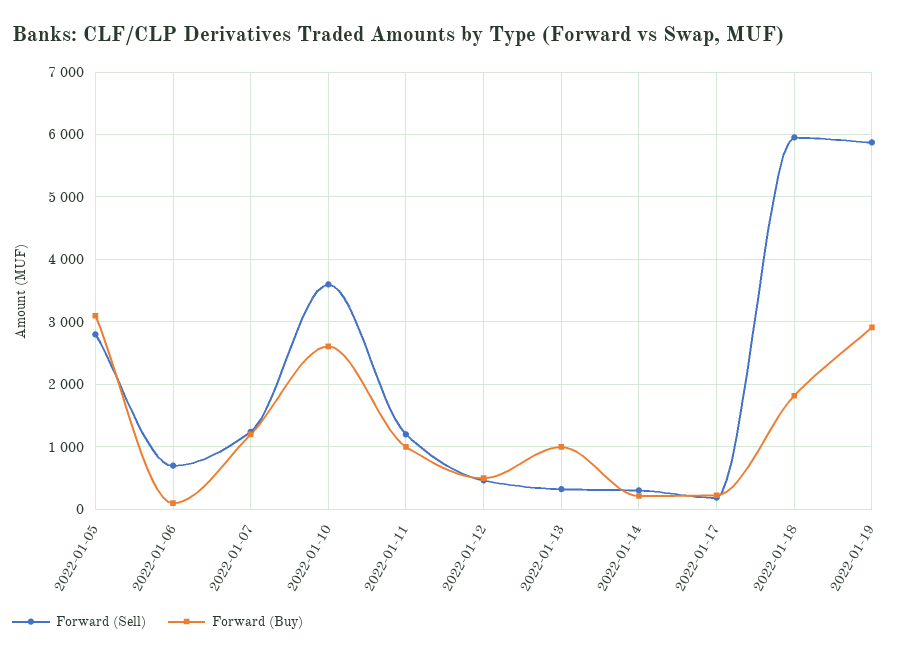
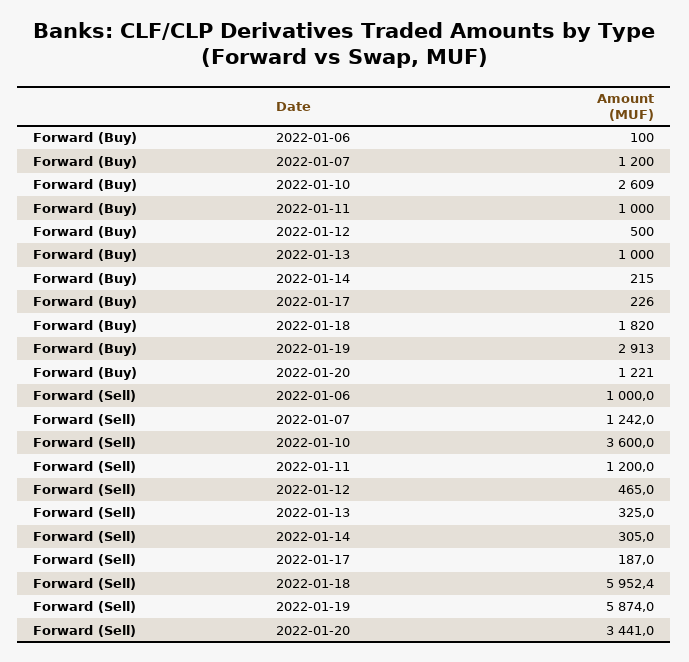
Forward (Sell), 2022-01-05: 2800 -> none
Forward (Buy), 2022-01-05: 3100 -> none
Forward (Sell), 2022-01-06: 700 -> 1000
Forward (Buy), 2022-01-20: none -> 1221
Forward (Sell), 2022-01-20: none -> 3441

